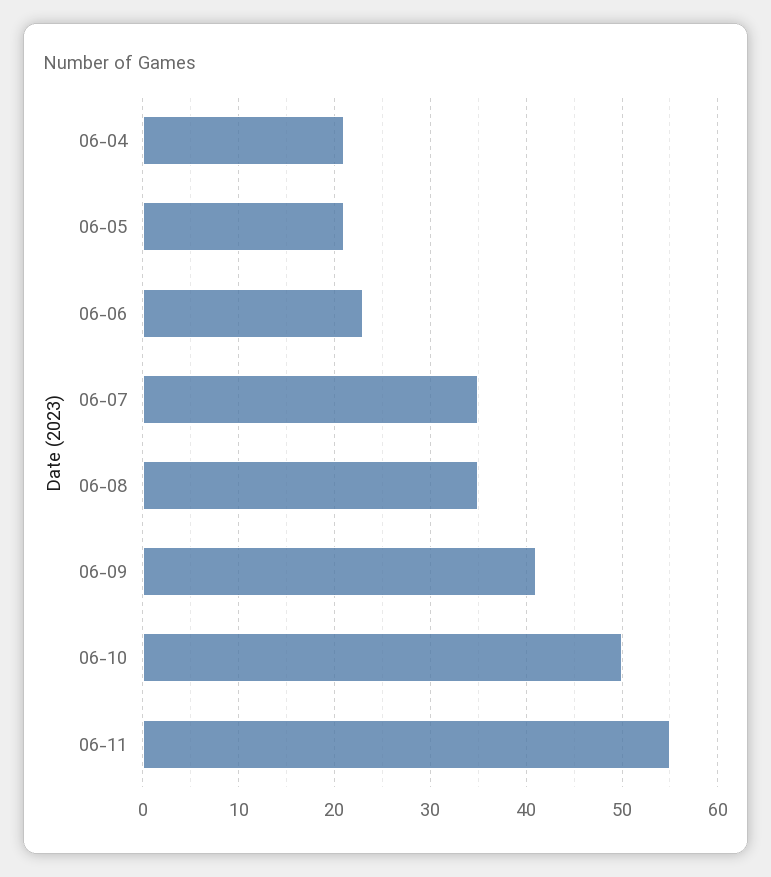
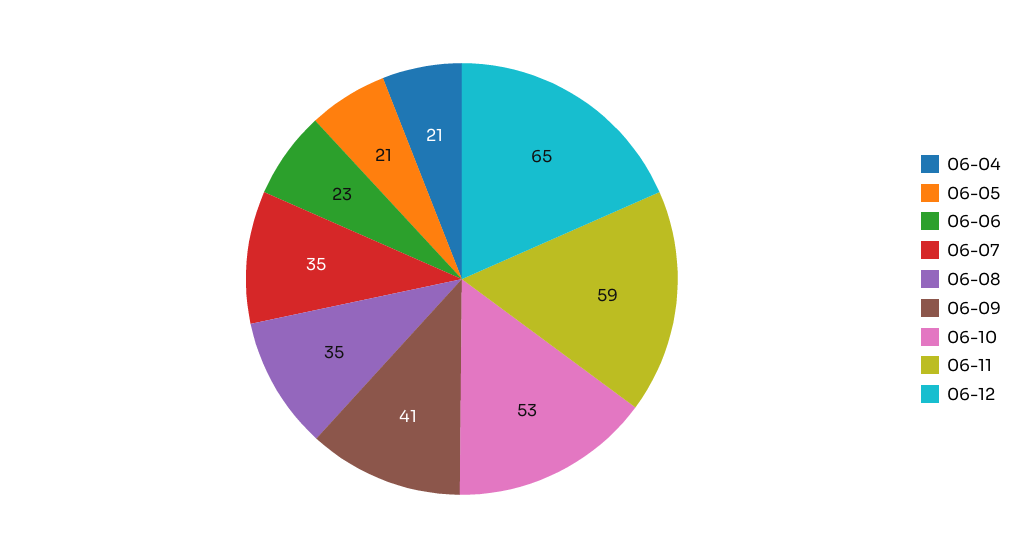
06-10: 50 -> 53
06-11: 55 -> 59
06-12: none -> 65

